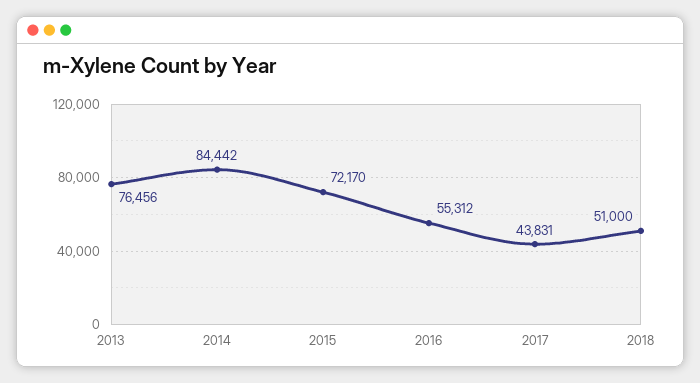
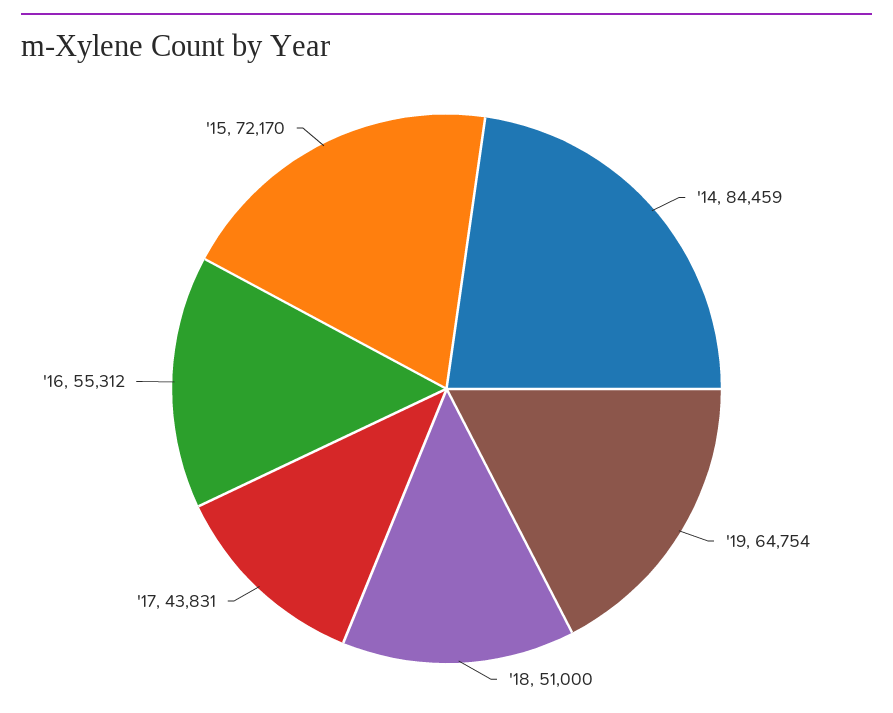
2013: 76456 -> none
2014: 84442 -> 84459
'19: none -> 64754

